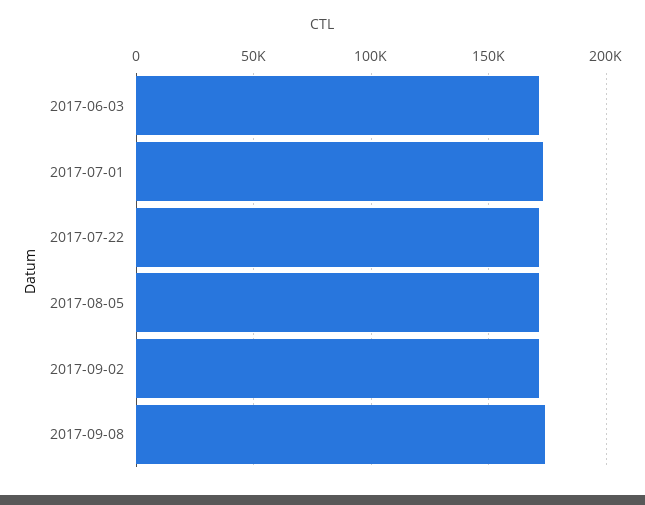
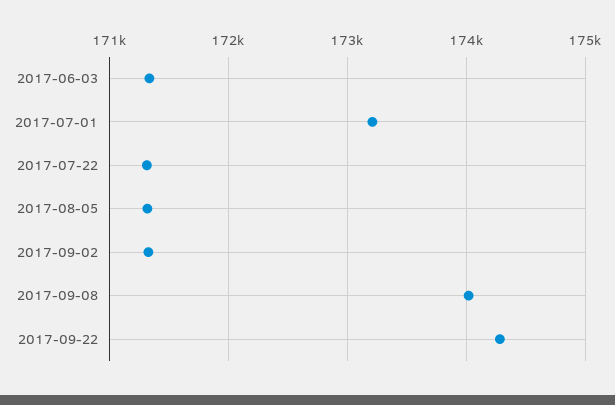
2017-09-22: none -> 174300

